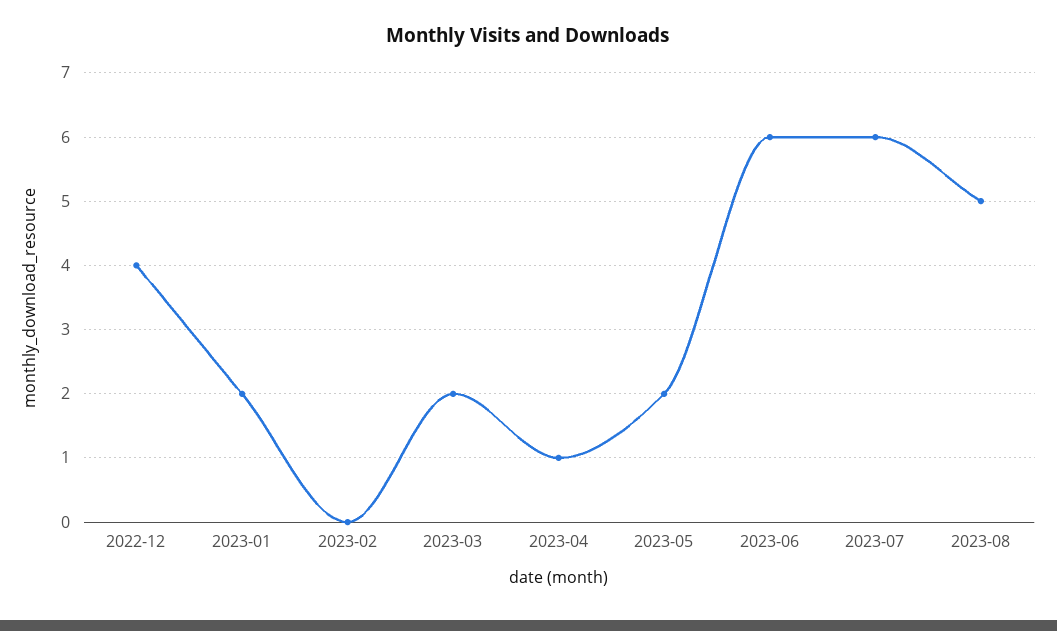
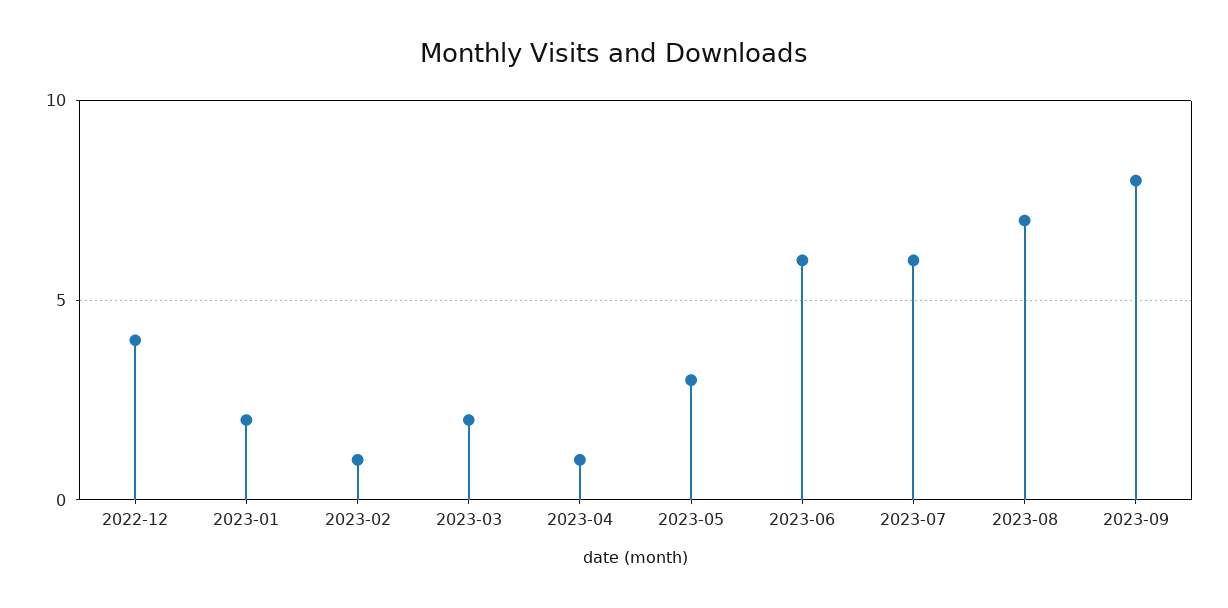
2023-02: 0 -> 1
2023-05: 2 -> 3
2023-08: 5 -> 7
2023-09: none -> 8

